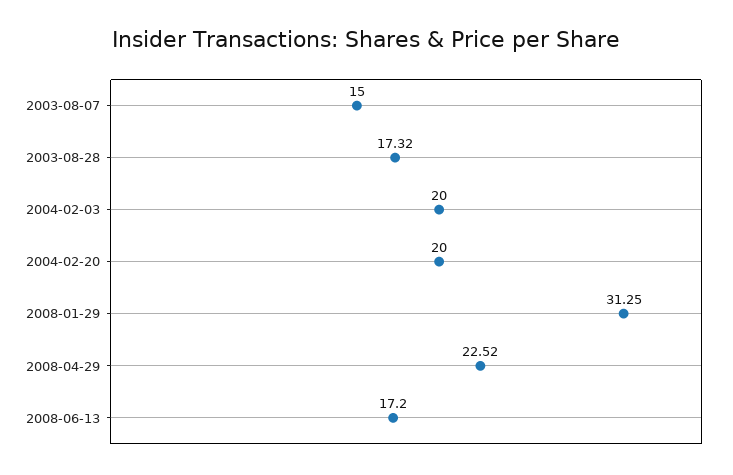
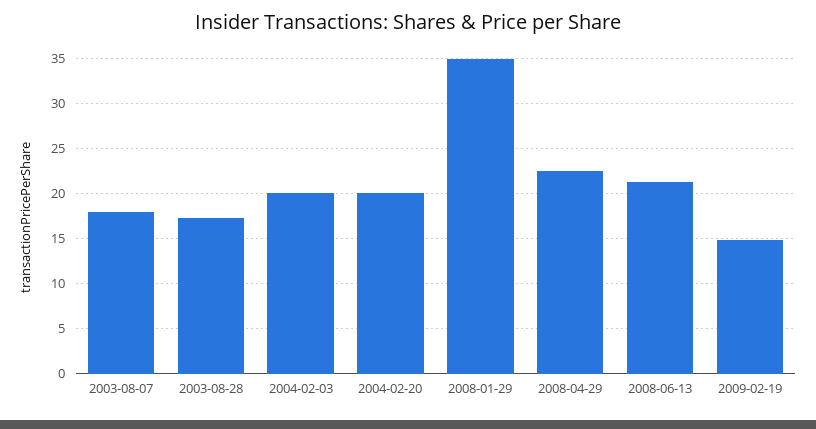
2003-08-07: 15 -> 18
2008-01-29: 31.25 -> 35
2008-06-13: 17.2 -> 21
2009-02-19: none -> 15

